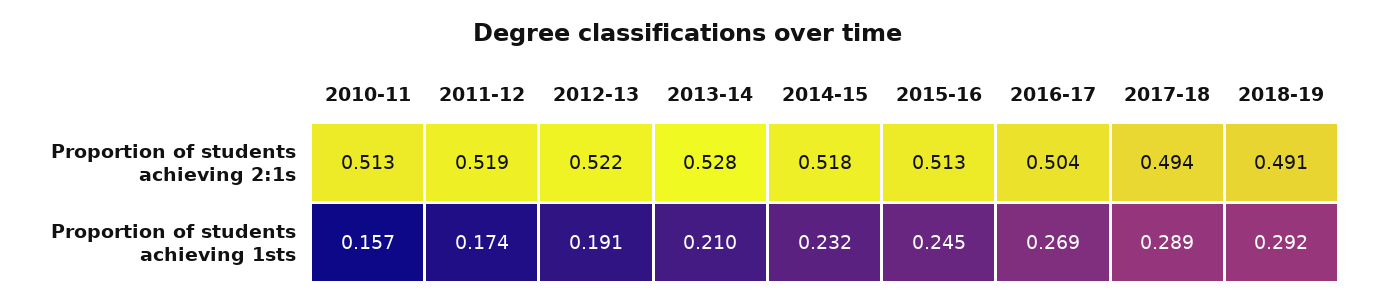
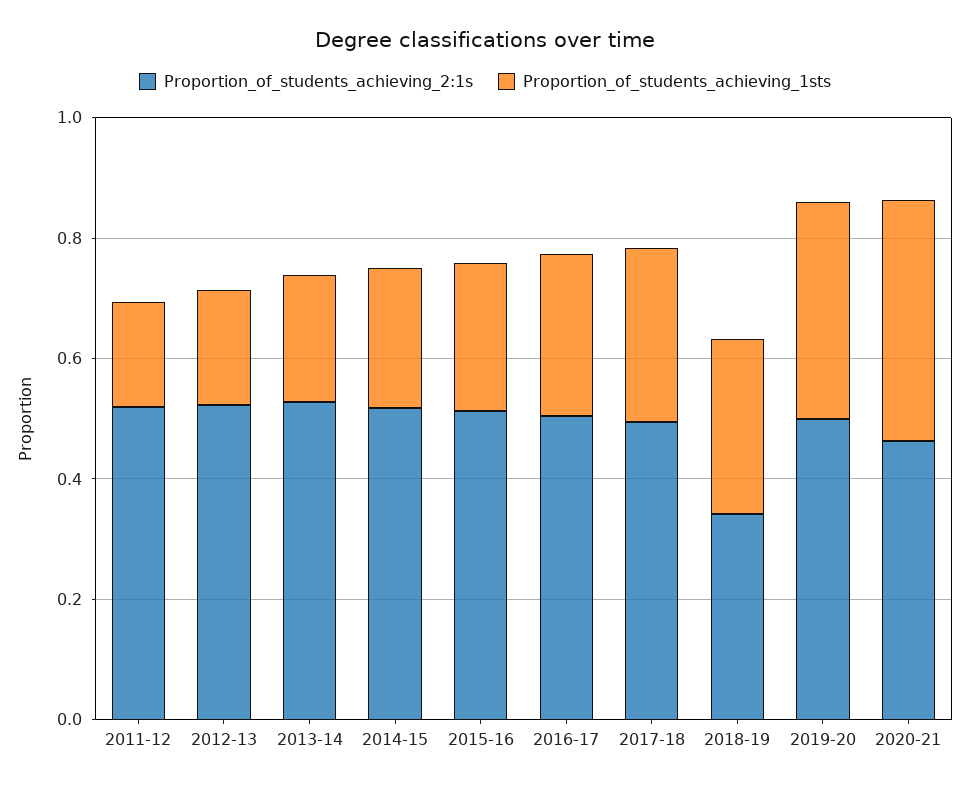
Proportion of students achieving 2:1s, 2010-11: 0.513 -> none
Proportion of students achieving 2:1s, 2018-19: 0.491 -> 0.35
Proportion of students achieving 1sts, 2010-11: 0.157 -> none
Proportion of students achieving 2:1s, 2019-20: none -> 0.5
Proportion of students achieving 1sts, 2019-20: none -> 0.35
Proportion of students achieving 2:1s, 2020-21: none -> 0.45
Proportion of students achieving 1sts, 2020-21: none -> 0.4

